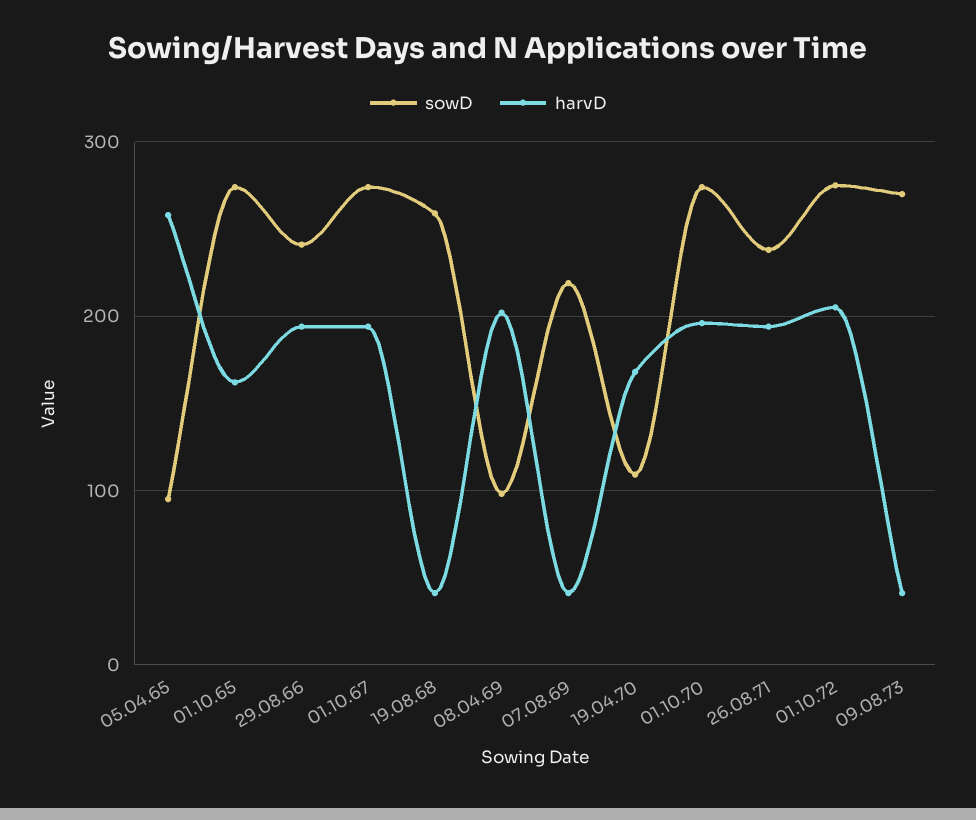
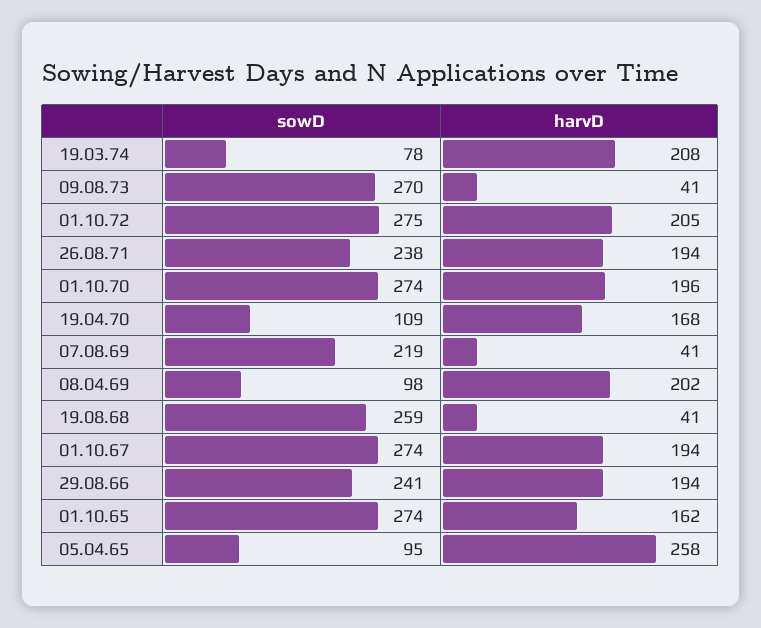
sowD, 19.03.74: none -> 78
harvD, 19.03.74: none -> 208

